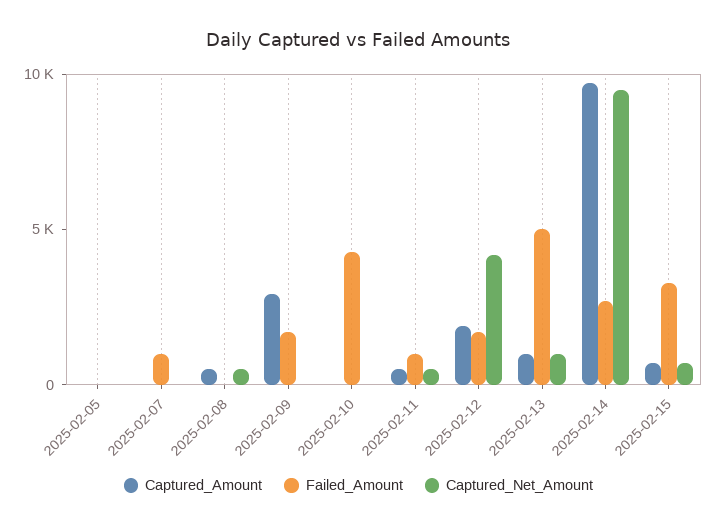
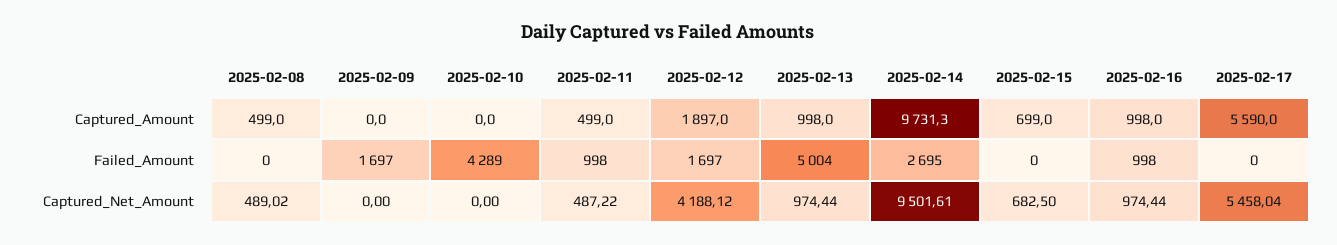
Captured_Amount, 2025-02-05: 0 -> none
Failed_Amount, 2025-02-05: 0 -> none
Captured_Net_Amount, 2025-02-05: 0 -> none
Captured_Amount, 2025-02-07: 0 -> none
Failed_Amount, 2025-02-07: 1000 -> none
Captured_Net_Amount, 2025-02-07: 0 -> none
Captured_Amount, 2025-02-09: 3000 -> 0
Failed_Amount, 2025-02-15: 3000 -> 0
Captured_Amount, 2025-02-16: none -> 998
Captured_Amount, 2025-02-17: none -> 5590
Failed_Amount, 2025-02-16: none -> 998
Failed_Amount, 2025-02-17: none -> 0
Captured_Net_Amount, 2025-02-16: none -> 974.44
Captured_Net_Amount, 2025-02-17: none -> 5458.04

